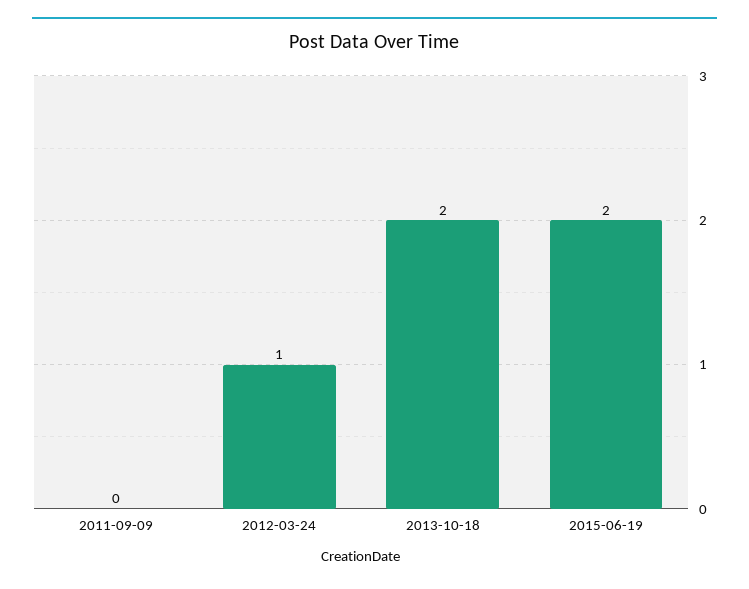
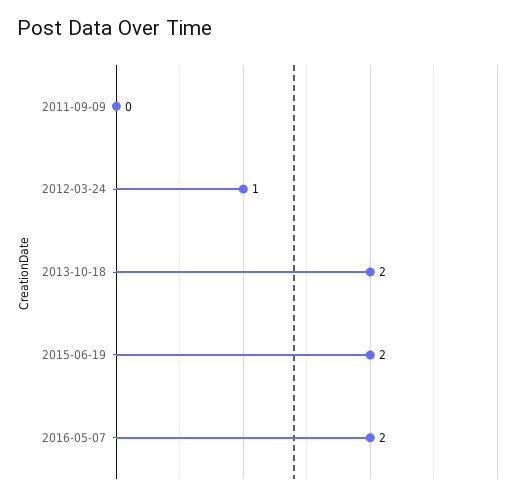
2016-05-07: none -> 2

